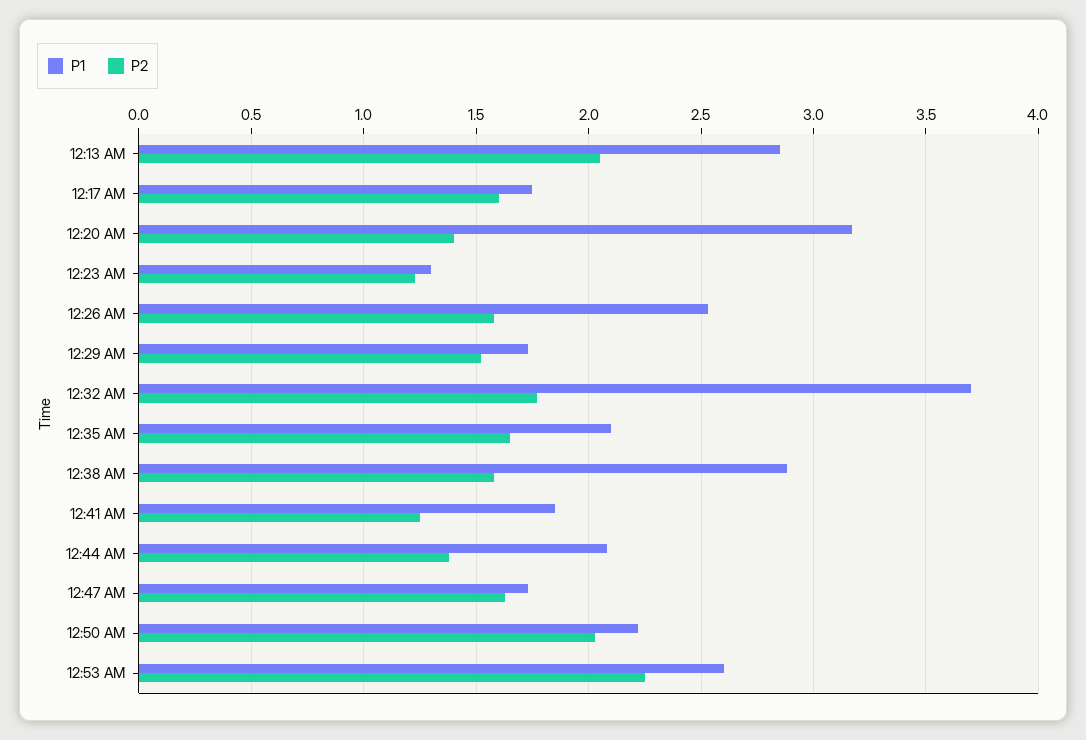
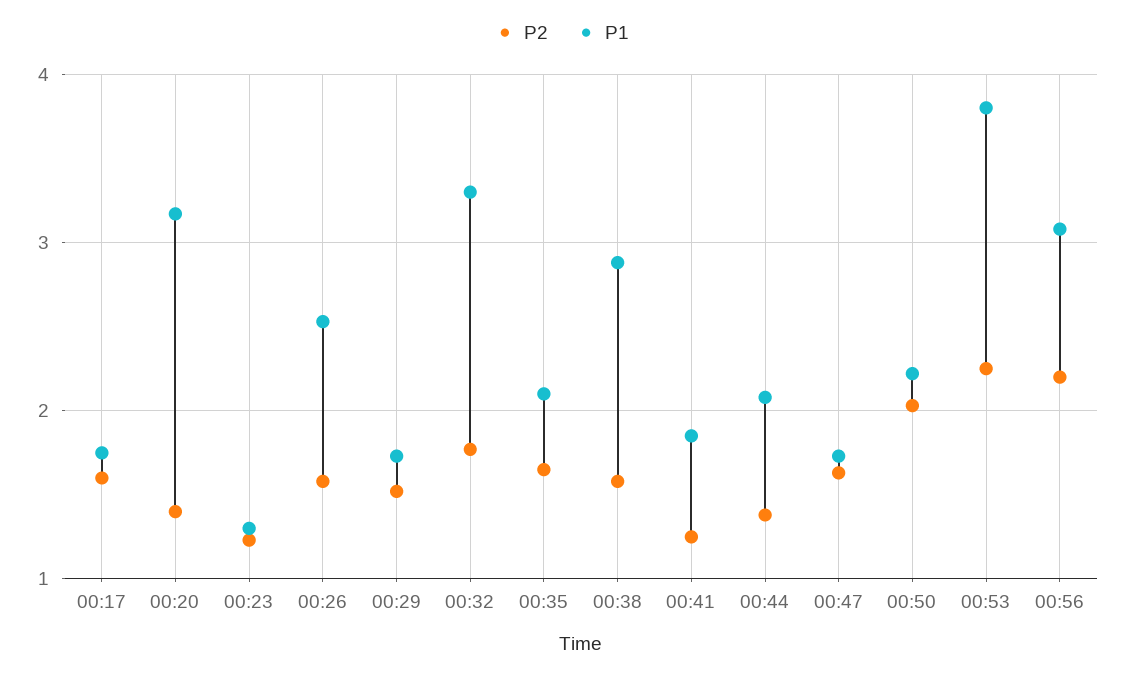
P1, 12:13 AM: 2.85 -> none
P2, 12:13 AM: 2.05 -> none
P1, 12:32 AM: 3.7 -> 3.3
P1, 12:53 AM: 2.6 -> 3.8
P2, 00:56: none -> 2.2
P1, 00:56: none -> 3.1

